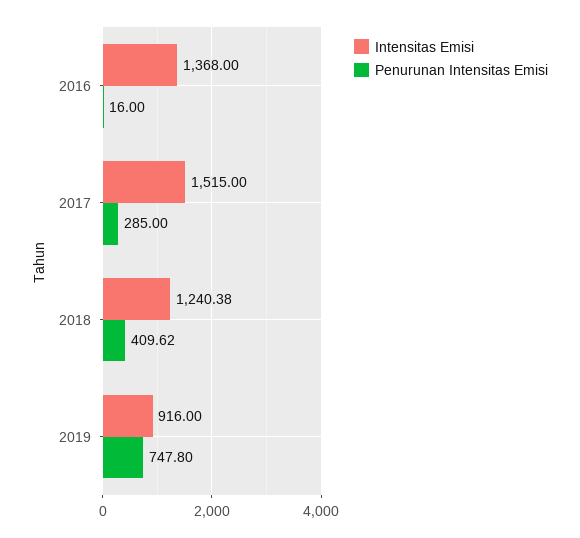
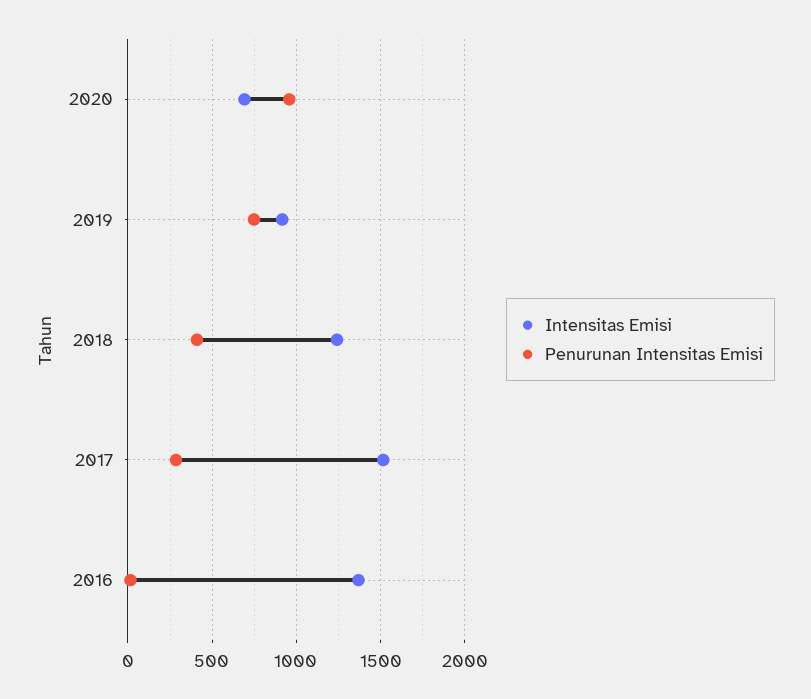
Intensitas Emisi, 2020: none -> 700
Penurunan Intensitas Emisi, 2020: none -> 950

